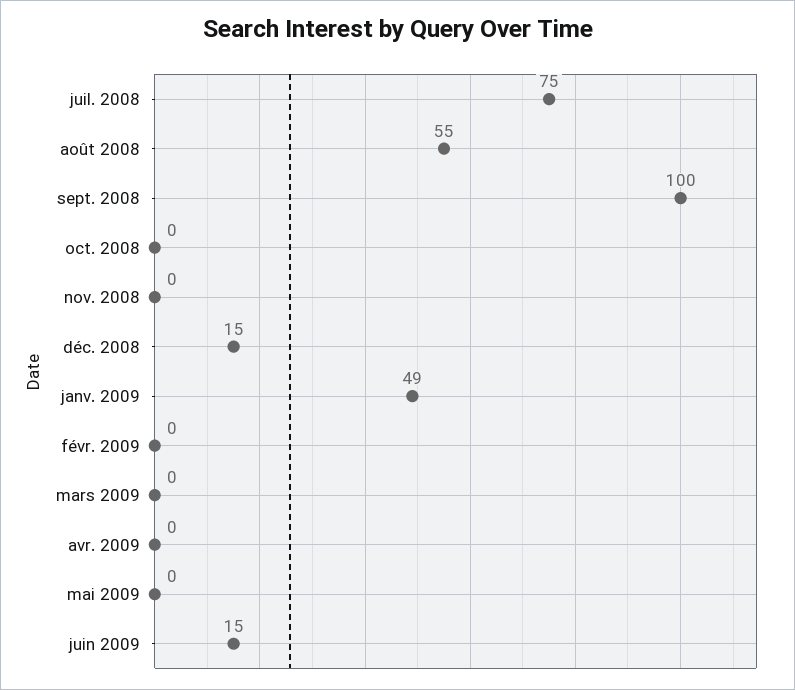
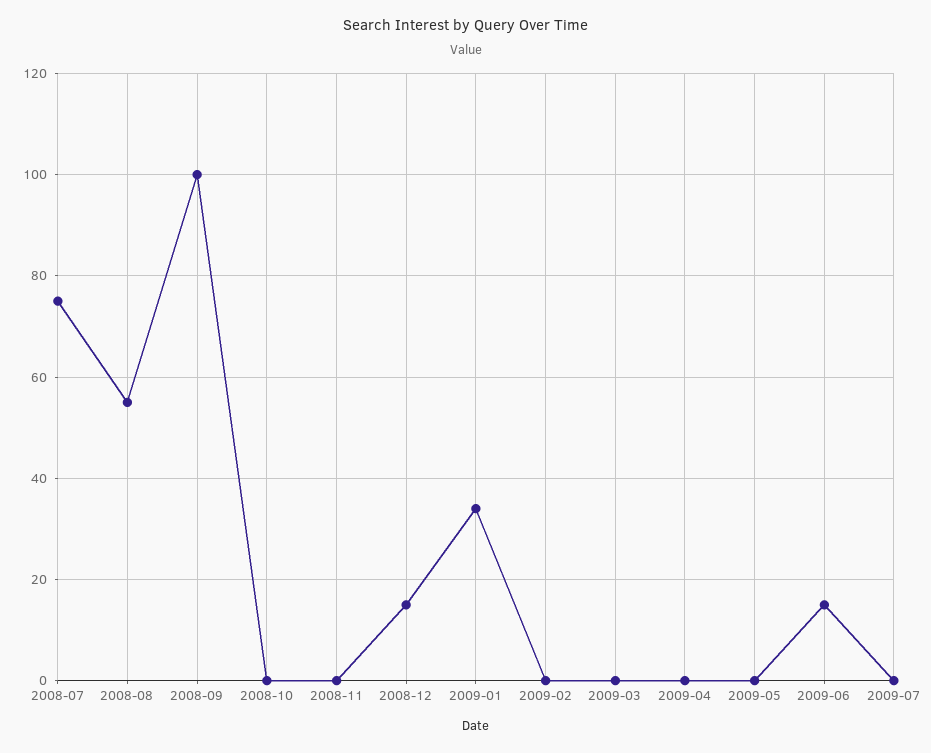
janv. 2009: 49 -> 35
2009-07: none -> 0

